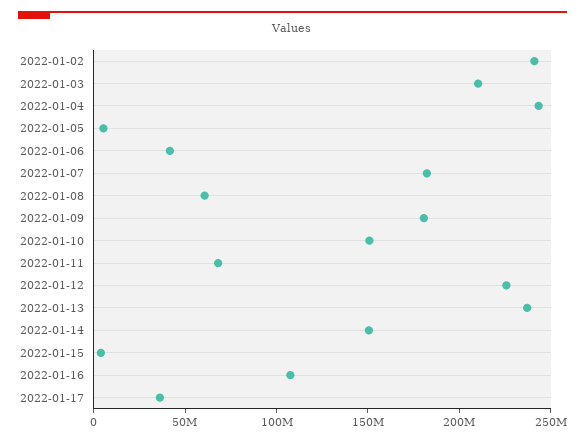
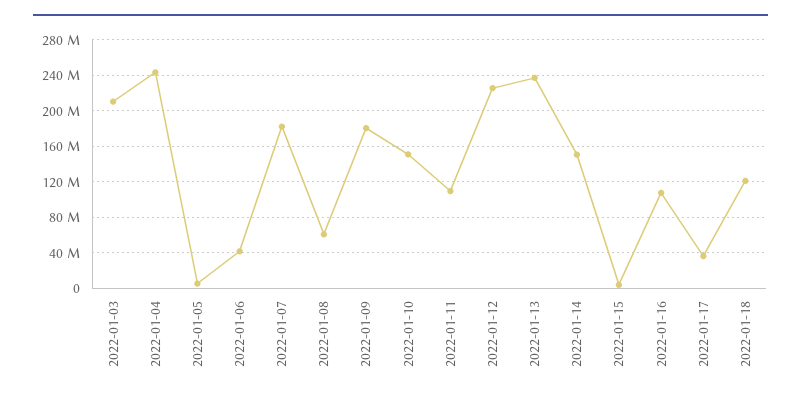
2022-01-02: 240000000 -> none
2022-01-11: 70000000 -> 110000000
2022-01-18: none -> 120000000

